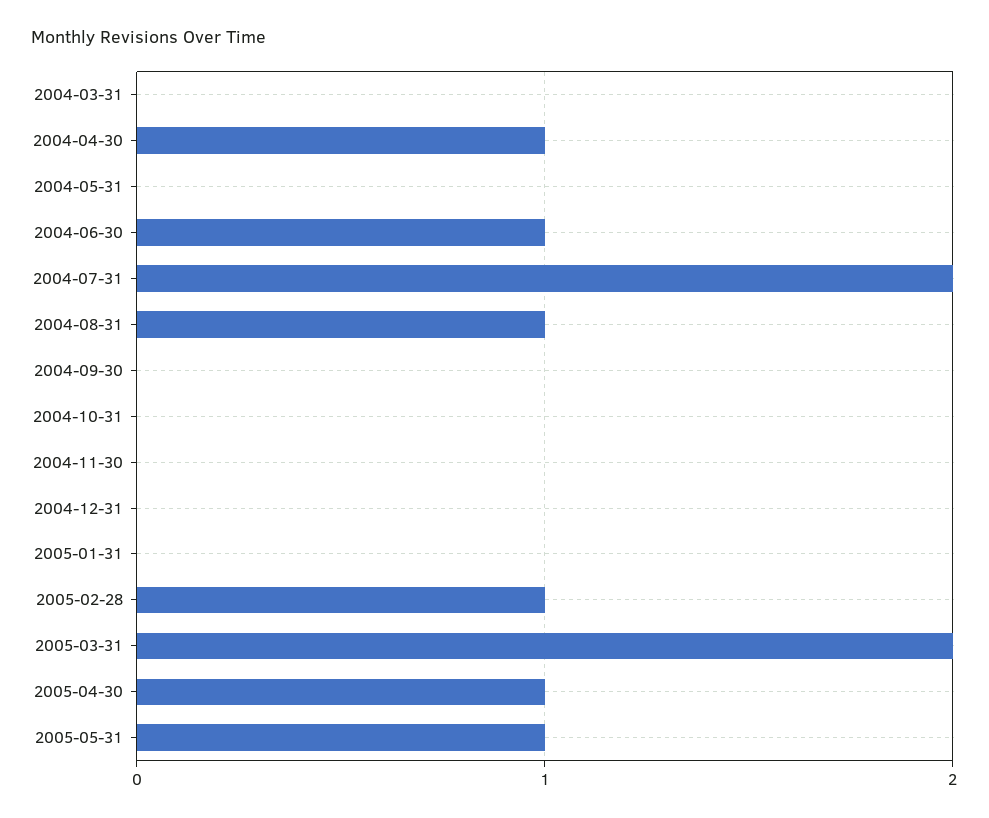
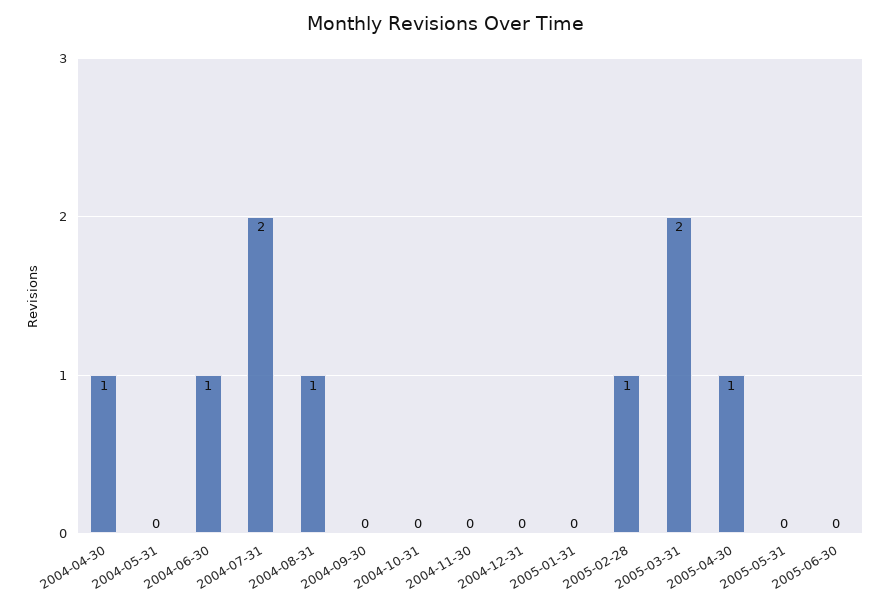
2004-03-31: 0 -> none
2005-05-31: 1 -> 0
2005-06-30: none -> 0

